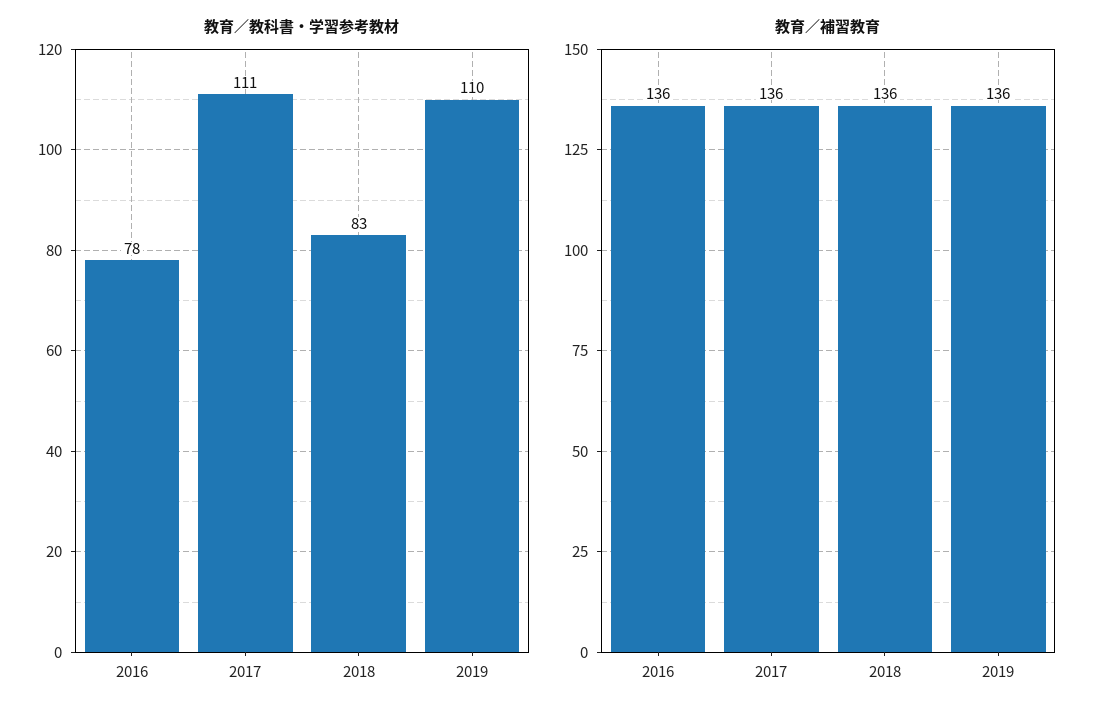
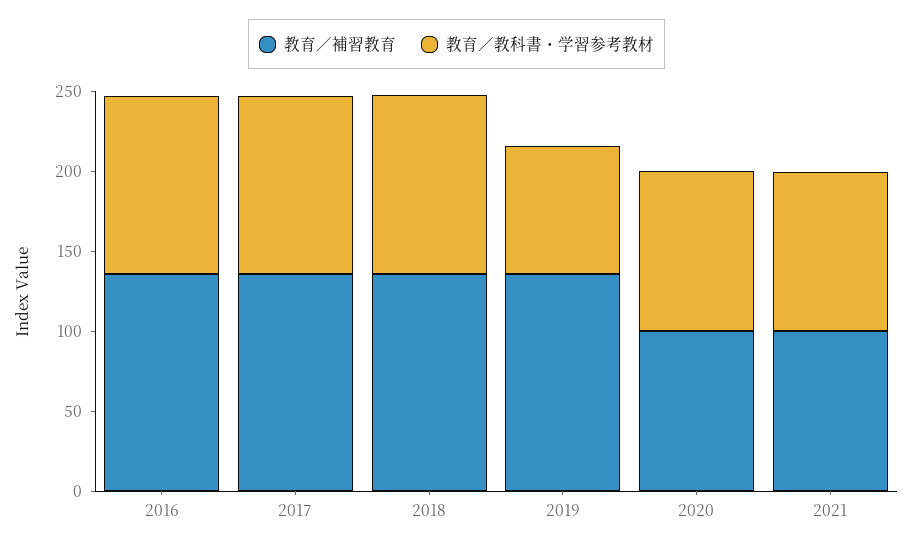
教育／教科書・学習参考教材, 2016: 78 -> 110
教育／教科書・学習参考教材, 2018: 83 -> 110
教育／教科書・学習参考教材, 2019: 110 -> 80
教育／補習教育, 2020: none -> 100
教育／教科書・学習参考教材, 2020: none -> 100
教育／補習教育, 2021: none -> 100
教育／教科書・学習参考教材, 2021: none -> 100

